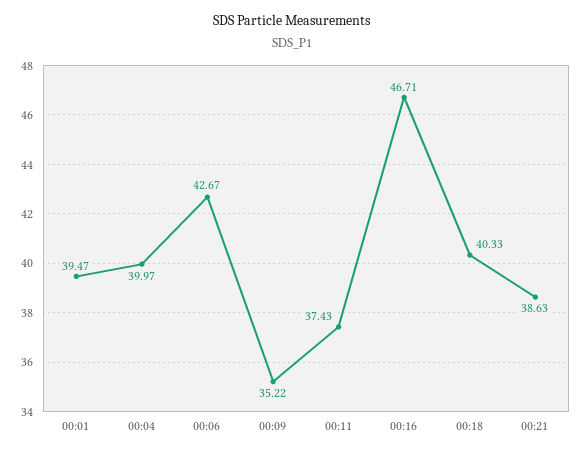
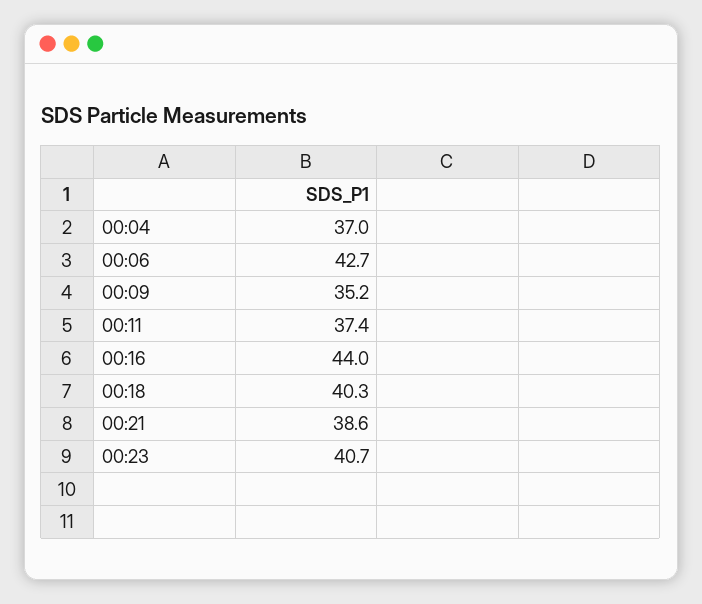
00:01: 39.47 -> none
00:04: 39.97 -> 37
00:16: 46.71 -> 44
00:23: none -> 40.7

